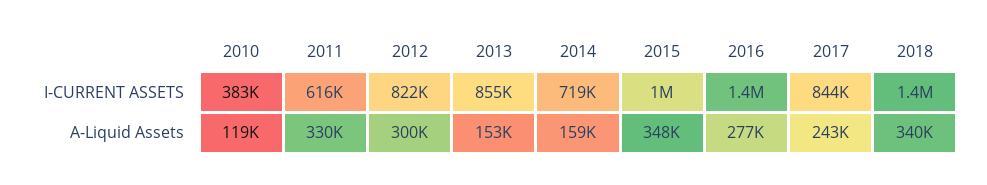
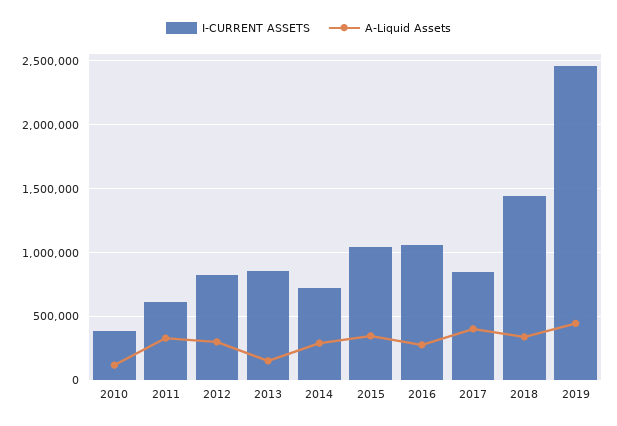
I-CURRENT ASSETS, 2016: 1400000 -> 1050000
A-Liquid Assets, 2014: 159000 -> 300000
A-Liquid Assets, 2017: 243000 -> 400000
I-CURRENT ASSETS, 2019: none -> 2450000
A-Liquid Assets, 2019: none -> 450000

